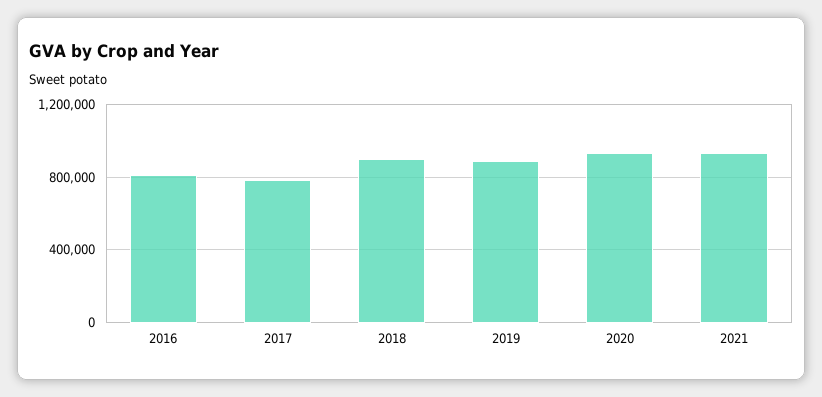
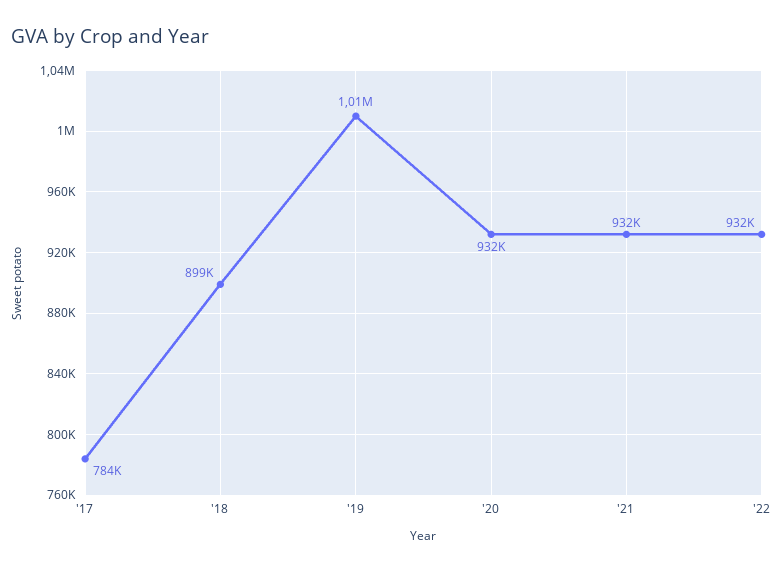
2016: 800000 -> none
2019: 900000 -> 1010000
'22: none -> 932000

